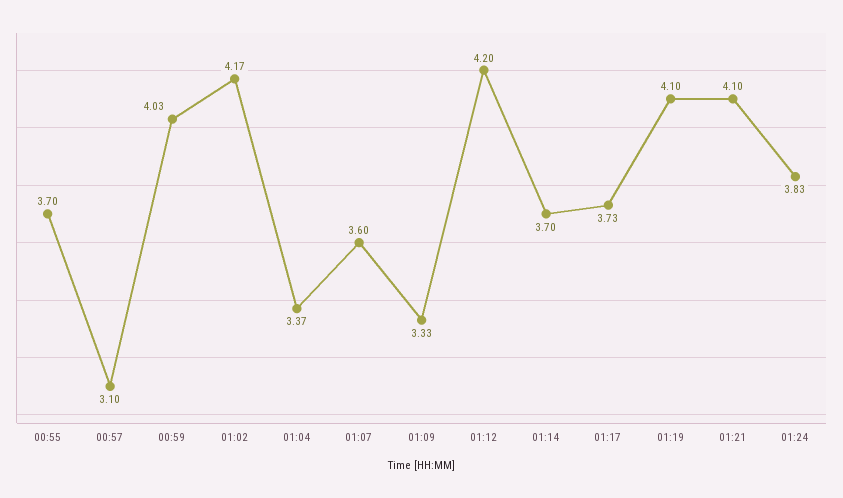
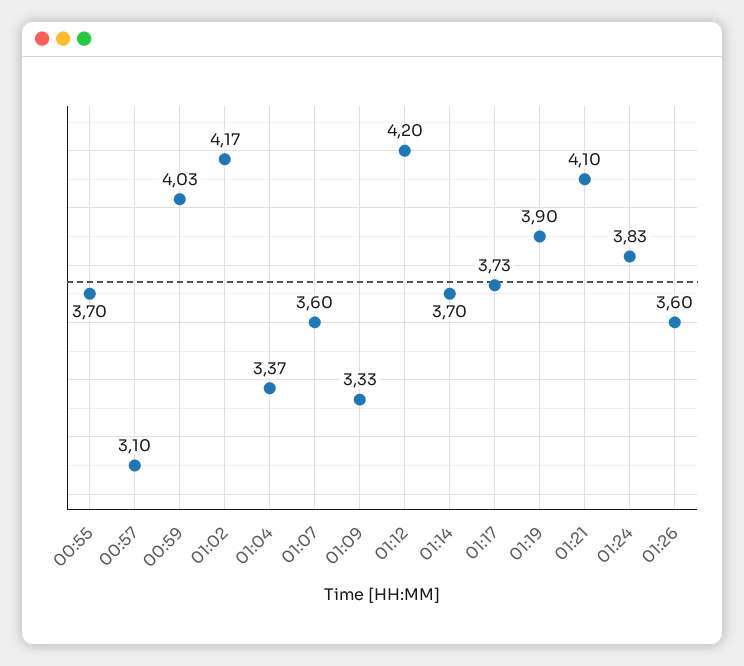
01:19: 4.1 -> 3.9
01:26: none -> 3.6

